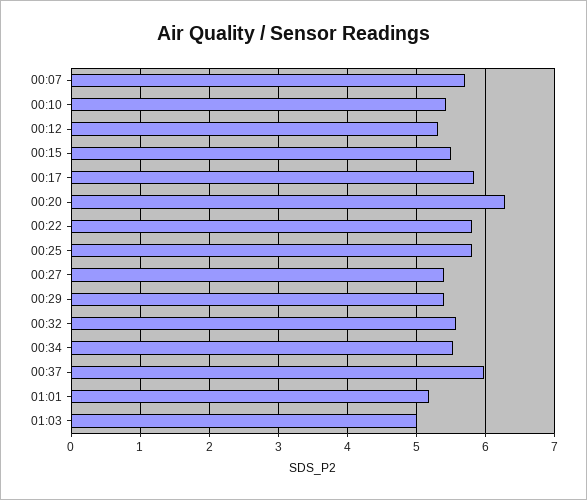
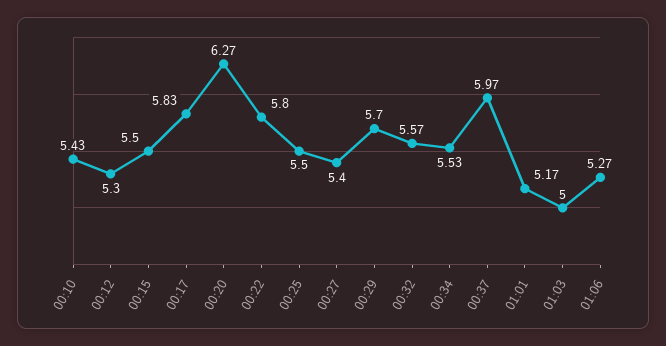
00:07: 5.7 -> none
00:25: 5.8 -> 5.5
00:29: 5.4 -> 5.7
01:06: none -> 5.27

